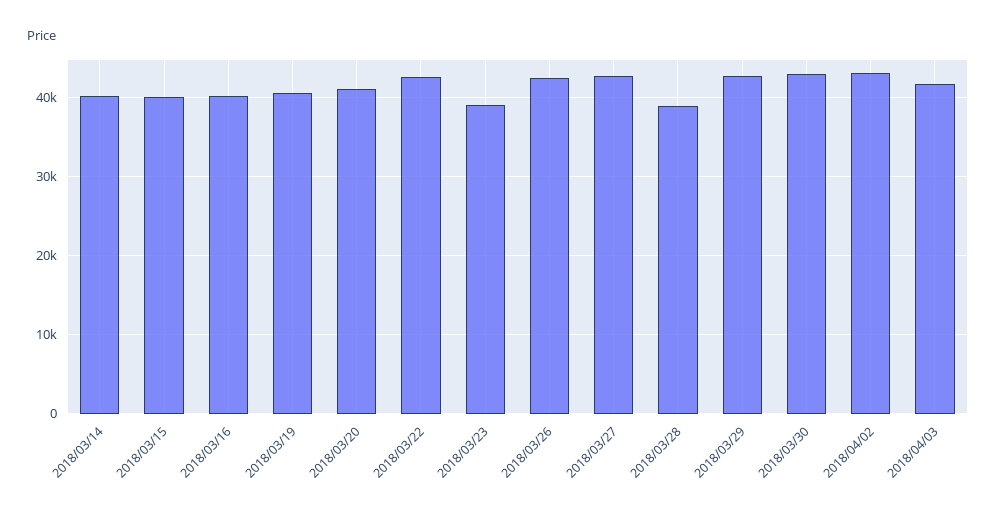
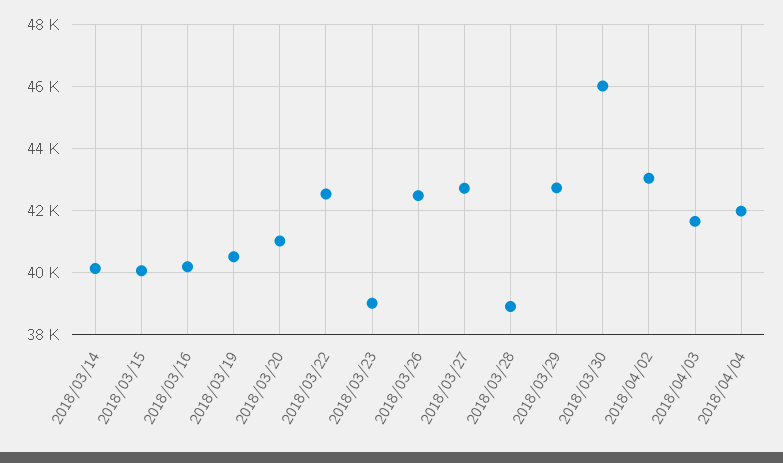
2018/03/30: 43000 -> 46000
2018/04/04: none -> 42000

